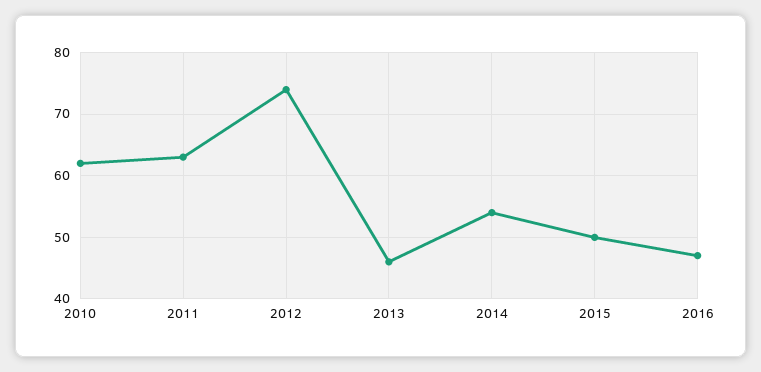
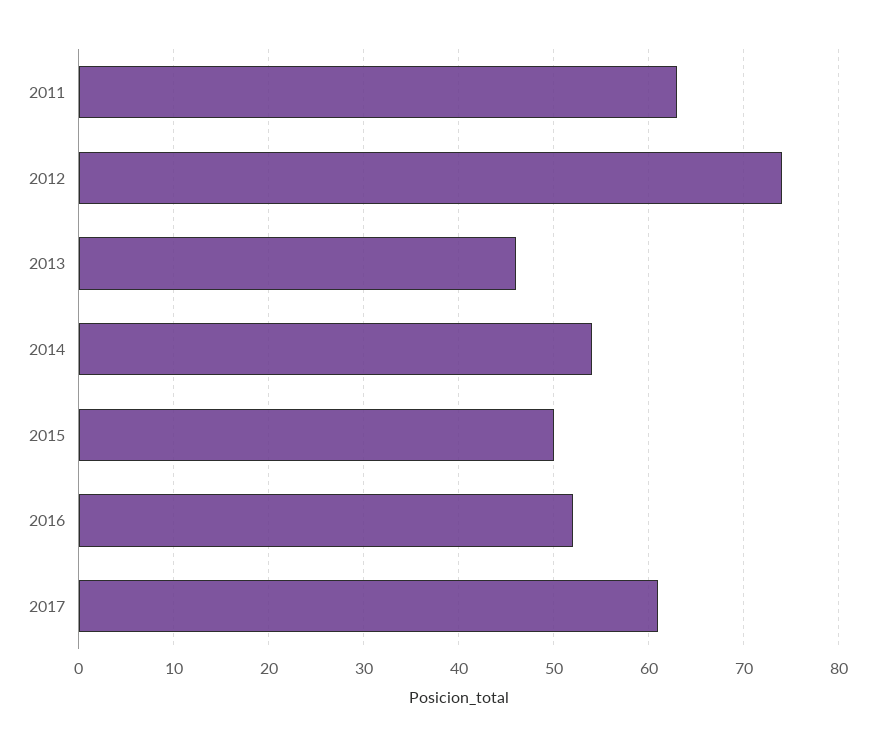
2010: 62 -> none
2016: 47 -> 52
2017: none -> 61

